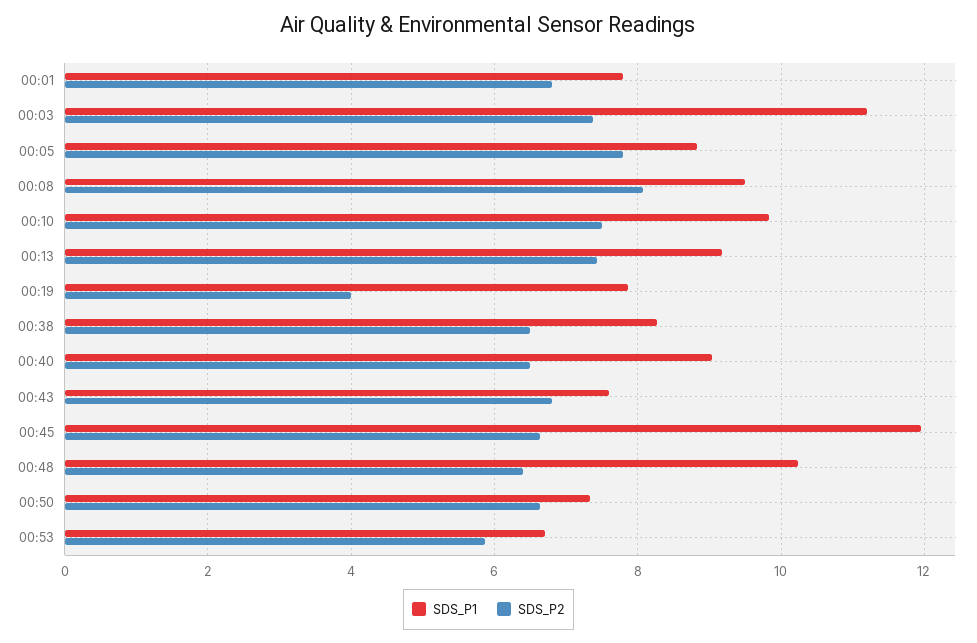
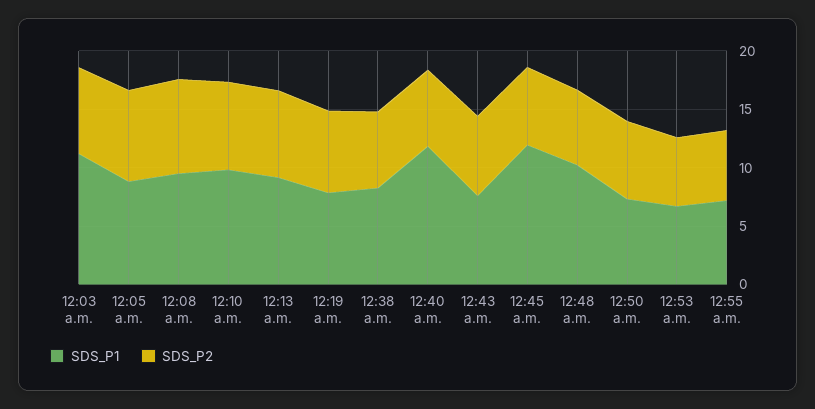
SDS_P1, 00:01: 7.8 -> none
SDS_P2, 00:01: 6.8 -> none
SDS_P2, 00:19: 4 -> 7
SDS_P1, 00:40: 9 -> 12
SDS_P1, 12:55 a.m.: none -> 7
SDS_P2, 12:55 a.m.: none -> 6

